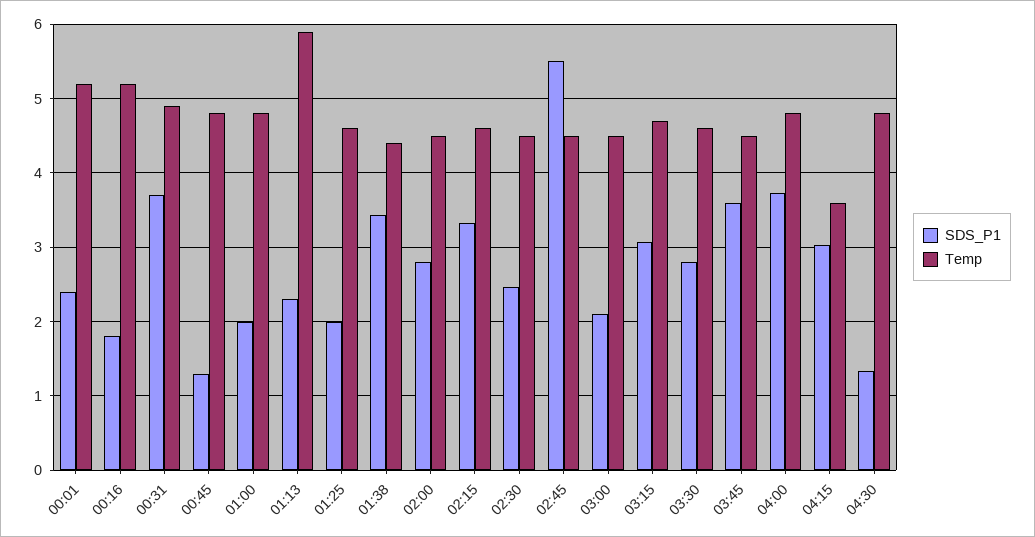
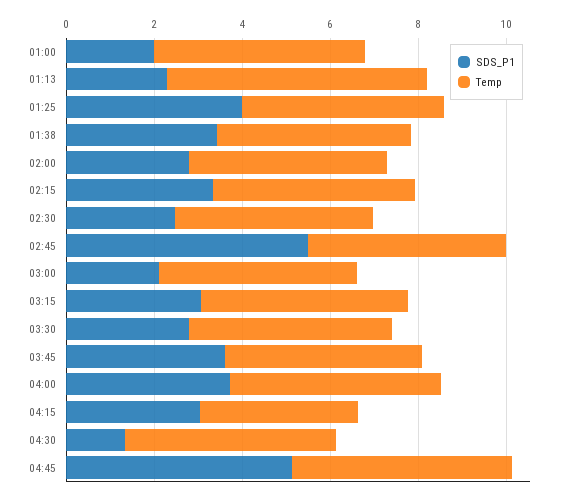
SDS_P1, 00:01: 2.4 -> none
Temp, 00:01: 5.2 -> none
SDS_P1, 00:16: 1.8 -> none
Temp, 00:16: 5.2 -> none
SDS_P1, 00:31: 3.7 -> none
Temp, 00:31: 4.9 -> none
SDS_P1, 00:45: 1.3 -> none
Temp, 00:45: 4.8 -> none
SDS_P1, 01:25: 2 -> 4
SDS_P1, 04:45: none -> 5
Temp, 04:45: none -> 5

